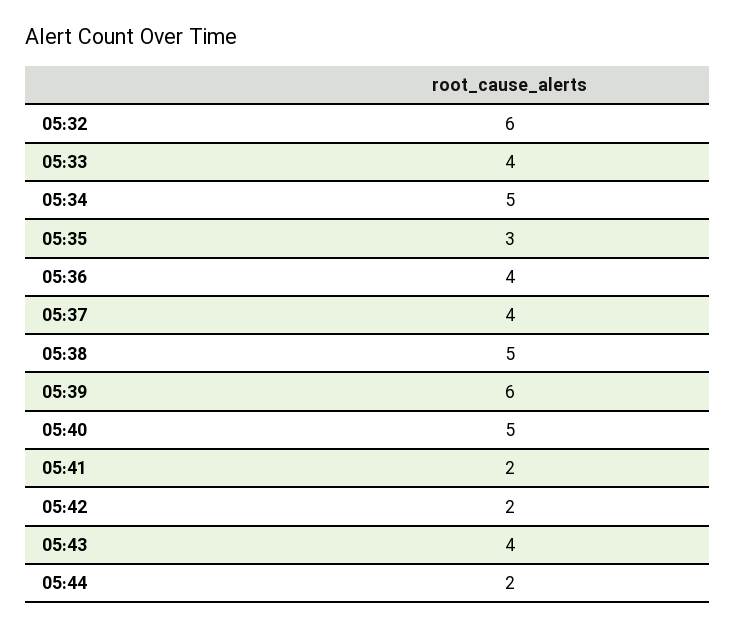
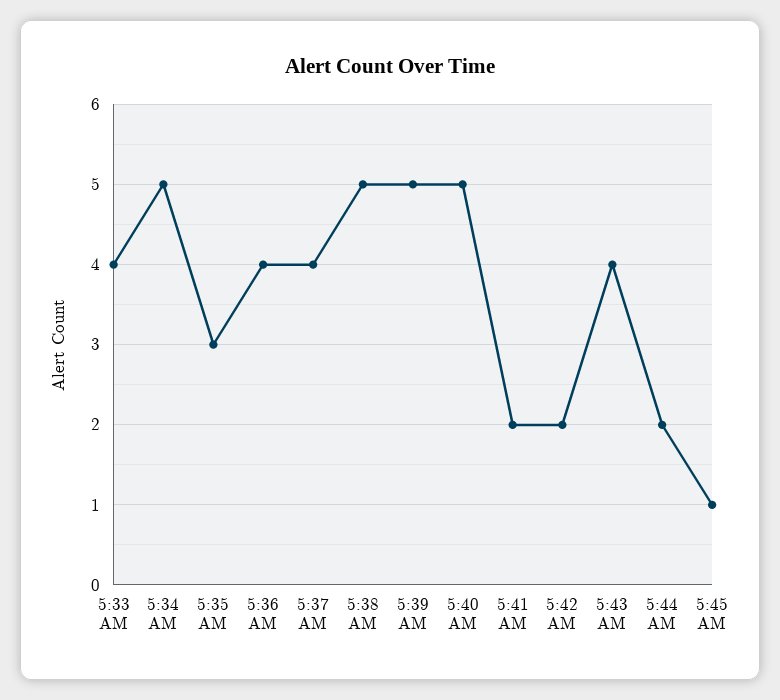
05:32: 6 -> none
05:39: 6 -> 5
5:45 AM: none -> 1

